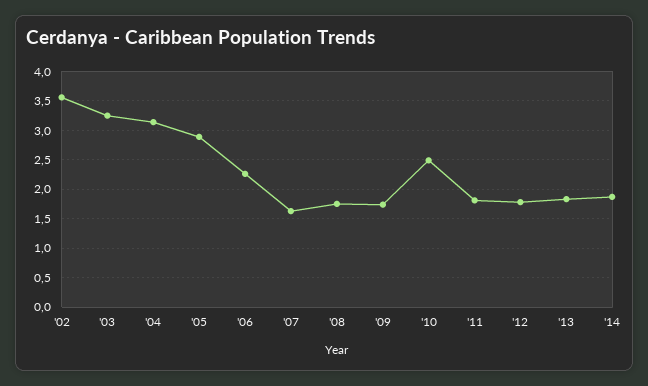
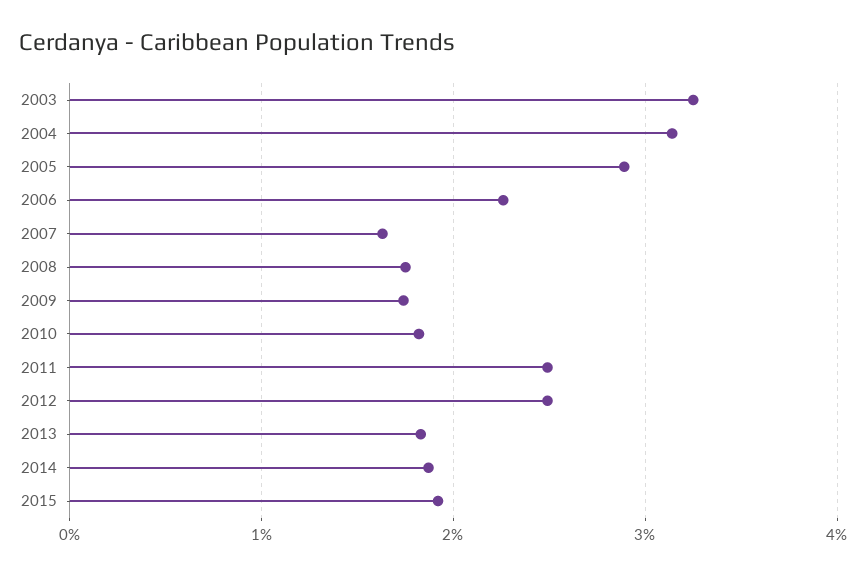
'02: 3.5 -> none
'10: 2.5 -> 1.8
'11: 1.75 -> 2.5
'12: 1.75 -> 2.5
2015: none -> 1.9

